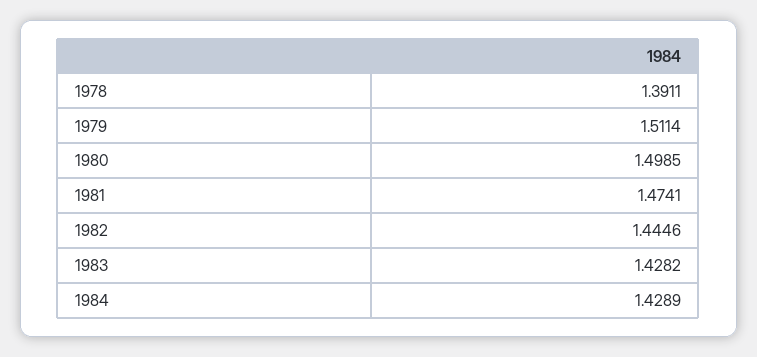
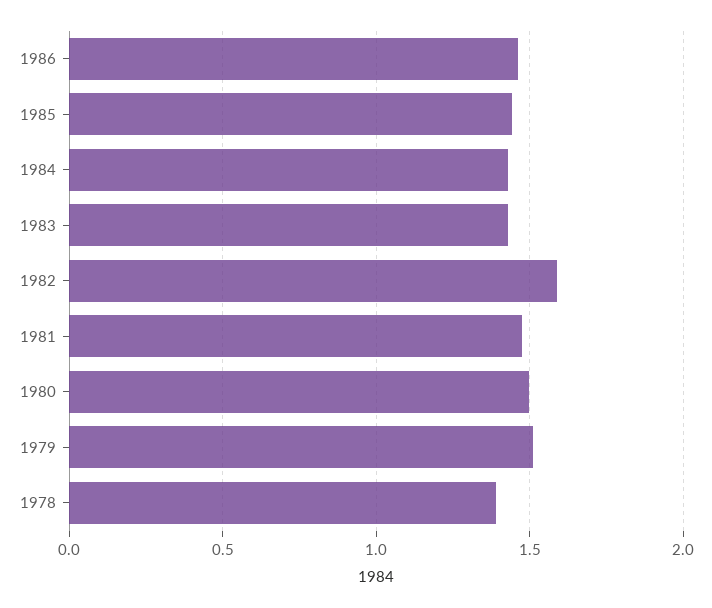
1982: 1.4446 -> 1.6
1986: none -> 1.45
1985: none -> 1.45

